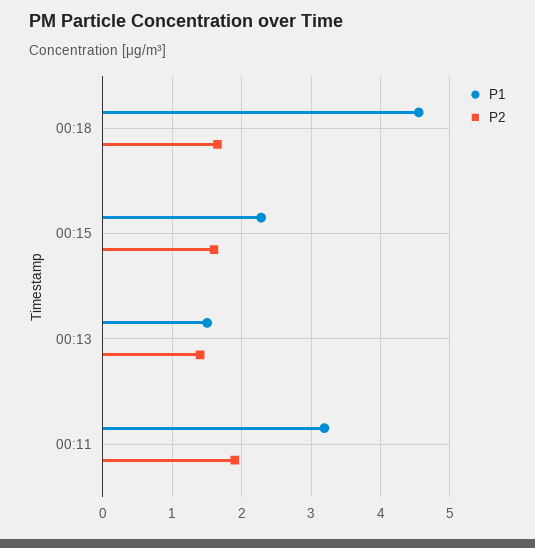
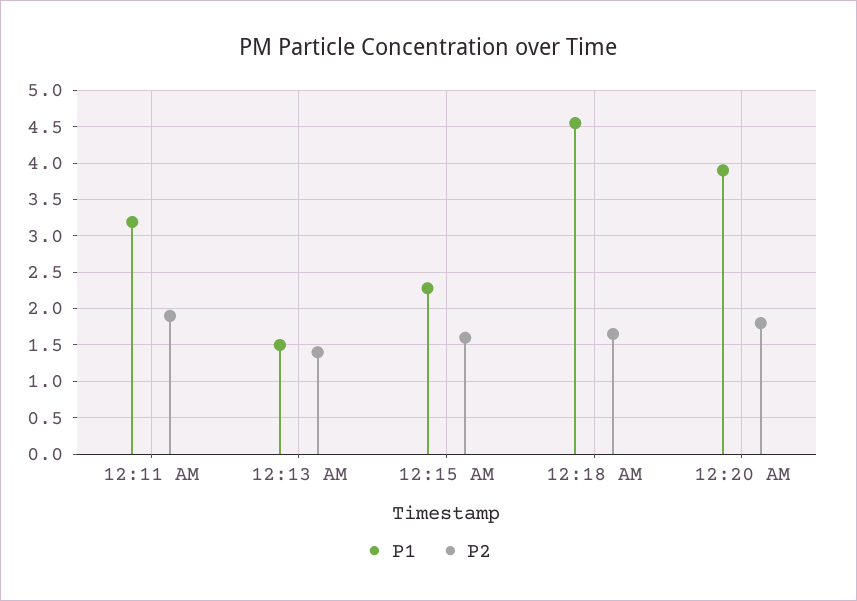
P1, 12:20 AM: none -> 3.9
P2, 12:20 AM: none -> 1.8

